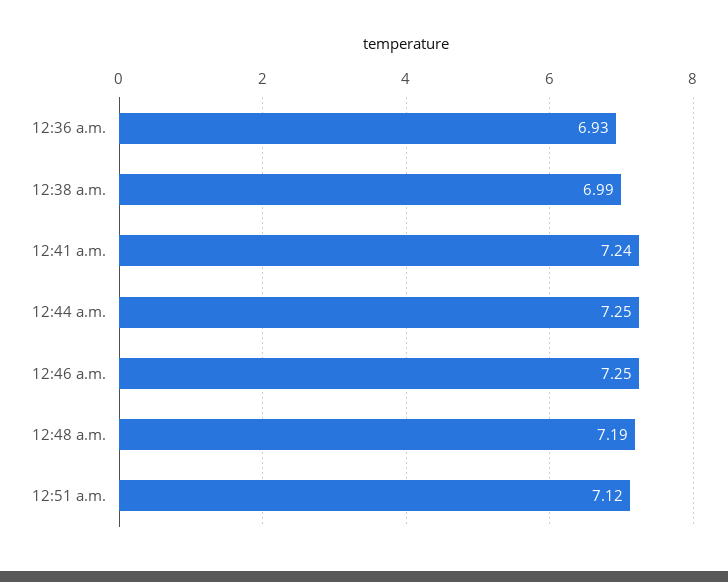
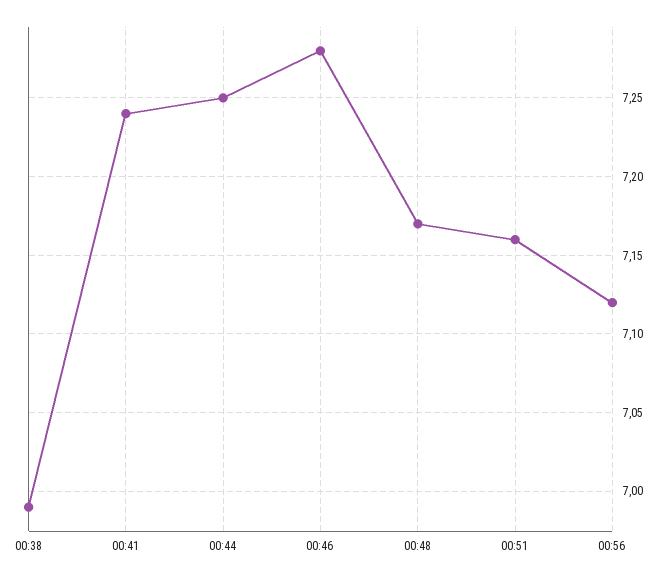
12:36 a.m.: 6.93 -> none
12:46 a.m.: 7.25 -> 7.28
12:48 a.m.: 7.19 -> 7.17
12:51 a.m.: 7.12 -> 7.16
00:56: none -> 7.12

